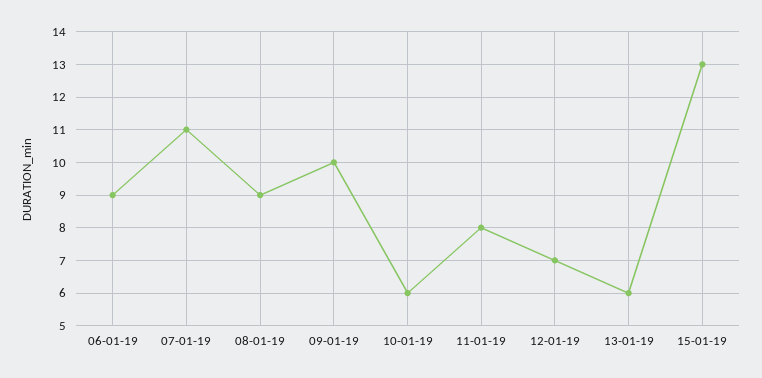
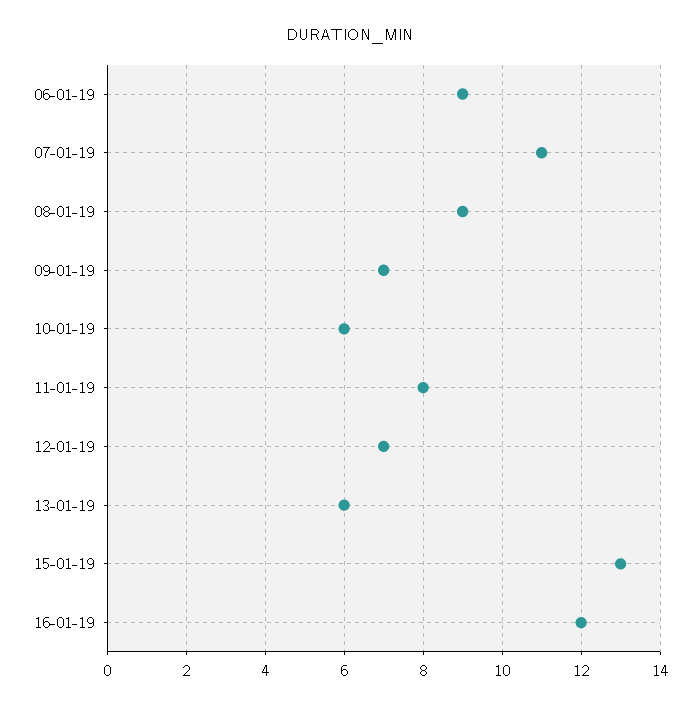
09-01-19: 10 -> 7
16-01-19: none -> 12

